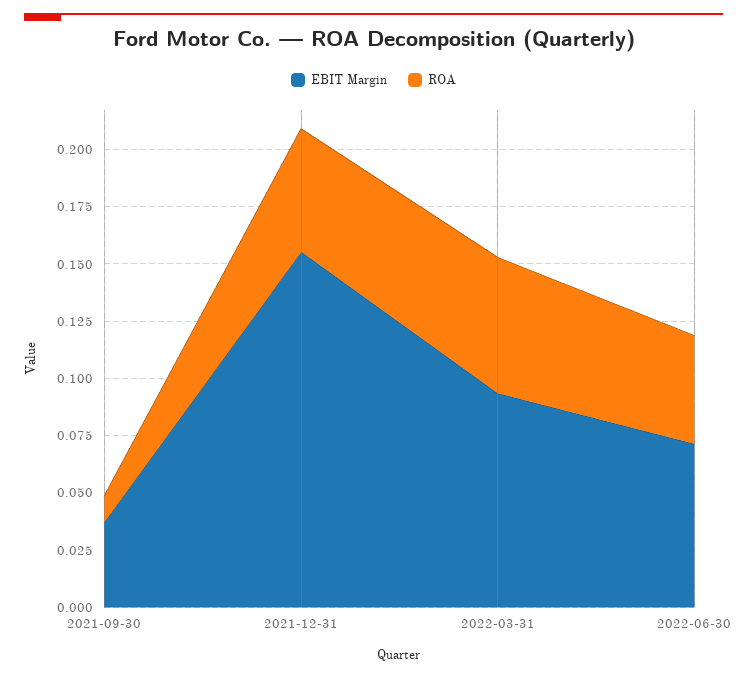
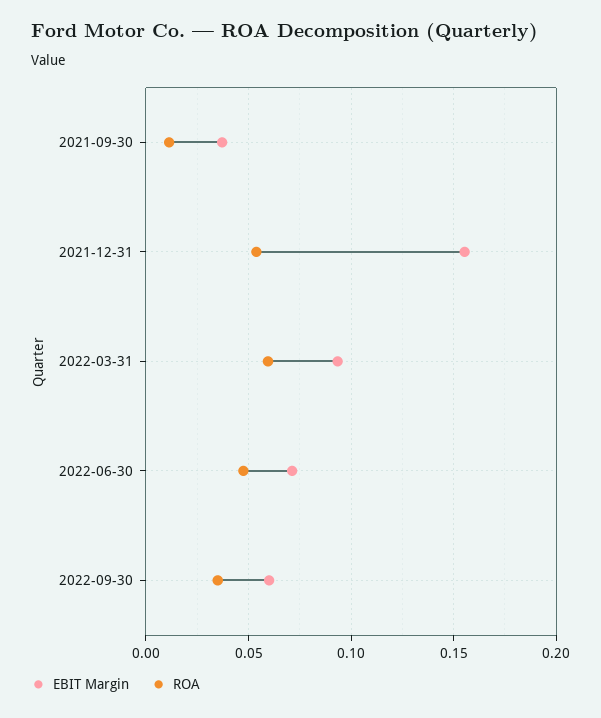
EBIT Margin, 2022-09-30: none -> 0.06
ROA, 2022-09-30: none -> 0.035

